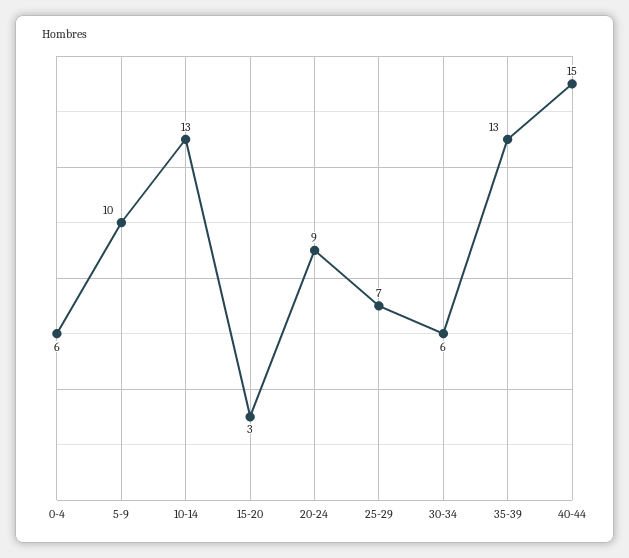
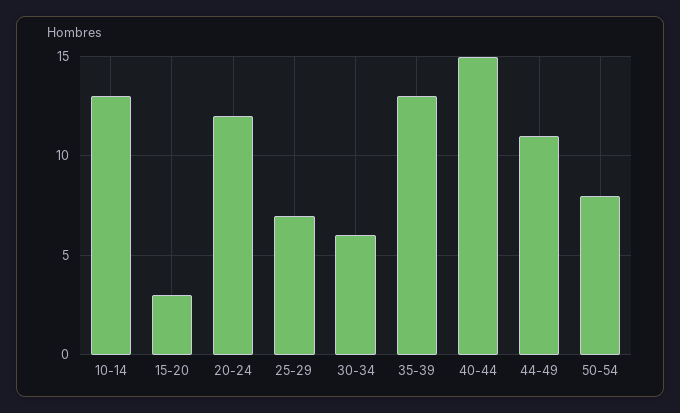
0-4: 6 -> none
5-9: 10 -> none
20-24: 9 -> 12
44-49: none -> 11
50-54: none -> 8

